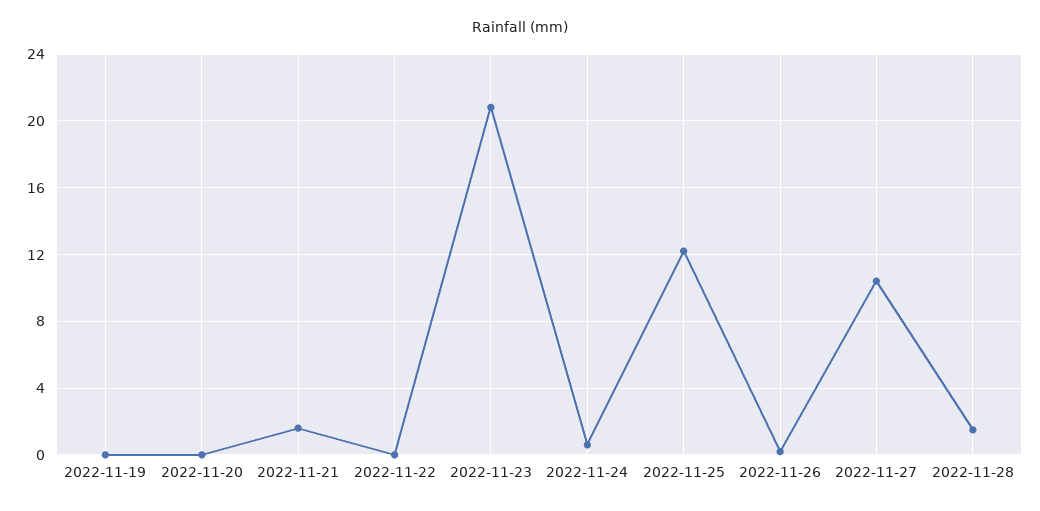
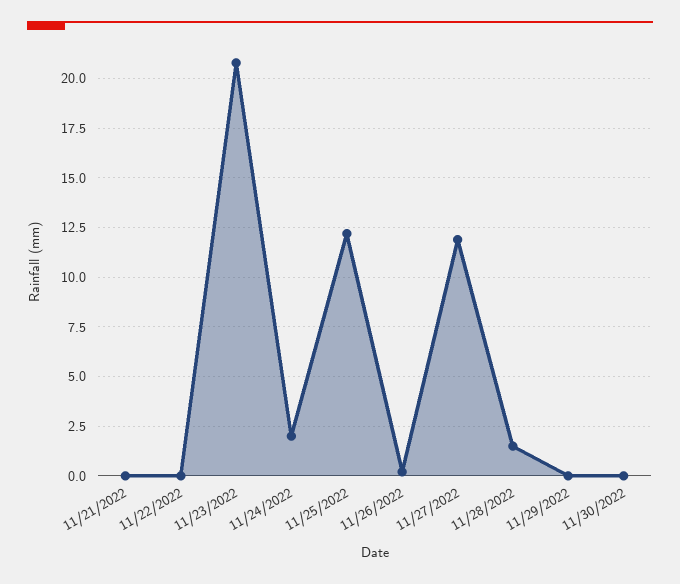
2022-11-19: 0 -> none
2022-11-20: 0 -> none
2022-11-21: 1.5 -> 0
2022-11-24: 0.5 -> 2
2022-11-27: 10.5 -> 12
11/29/2022: none -> 0
11/30/2022: none -> 0

